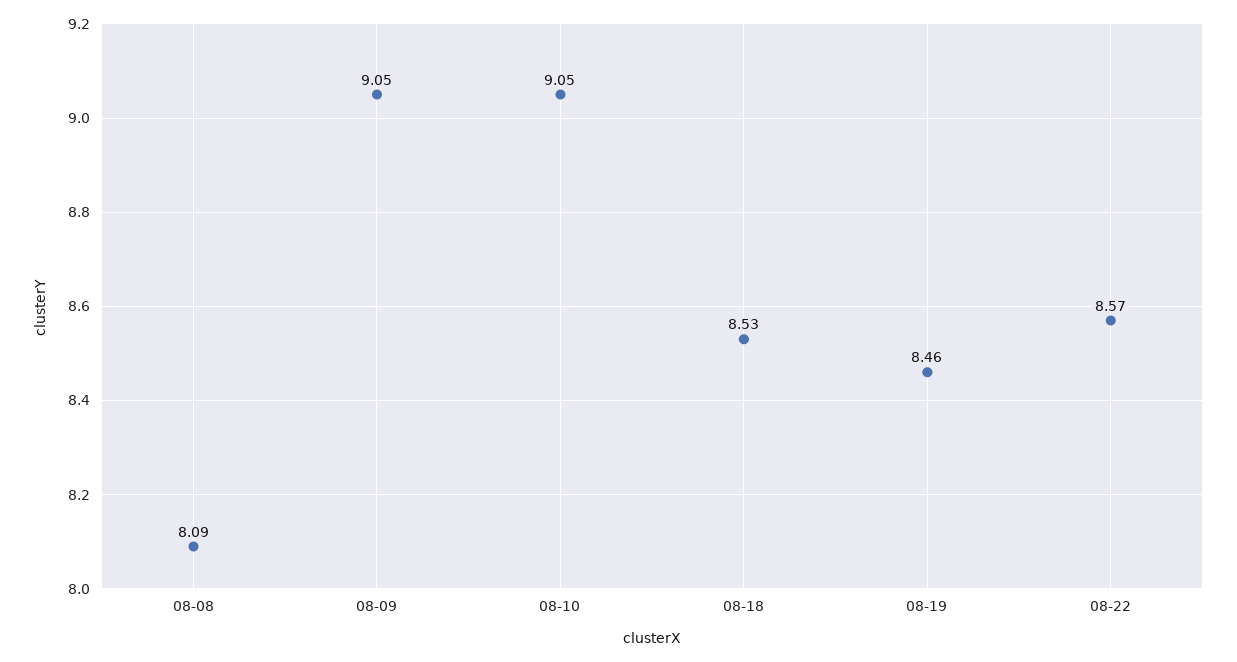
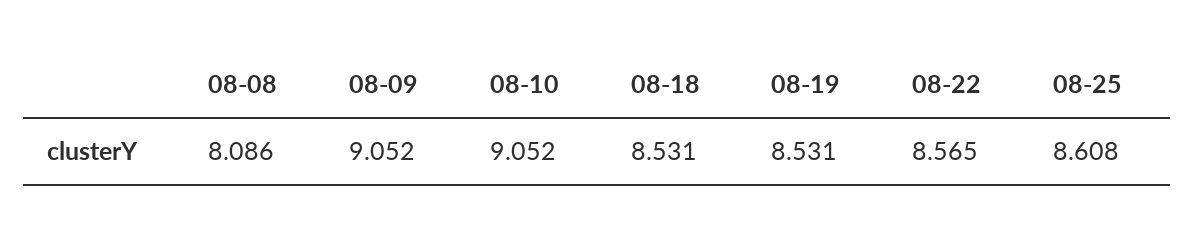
08-19: 8.46 -> 8.531
08-25: none -> 8.608

